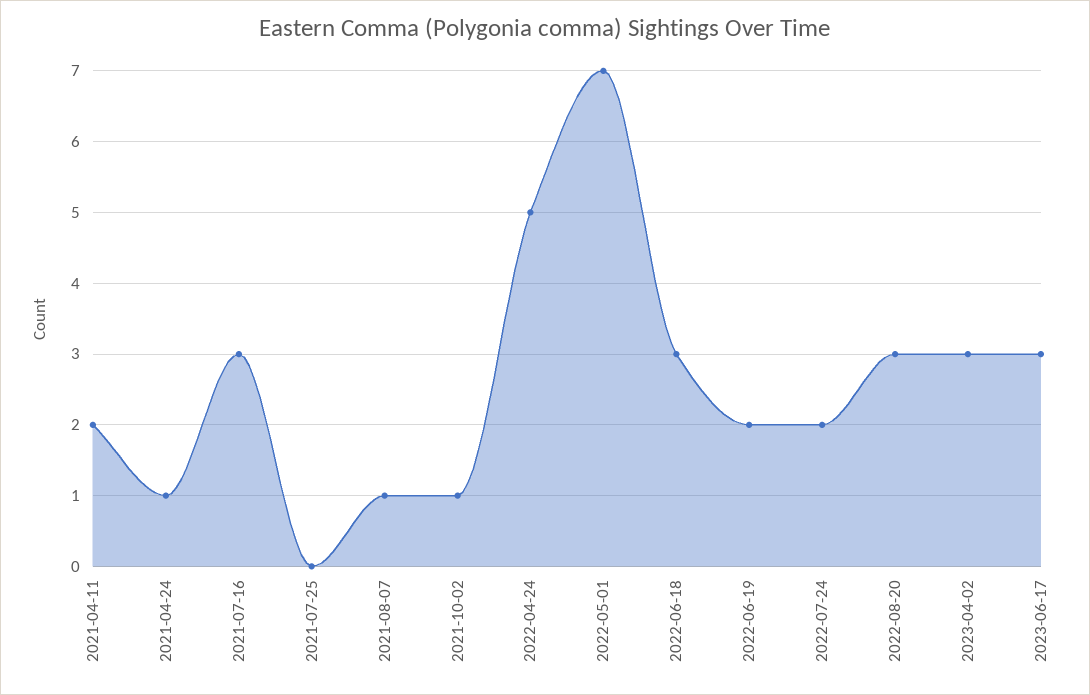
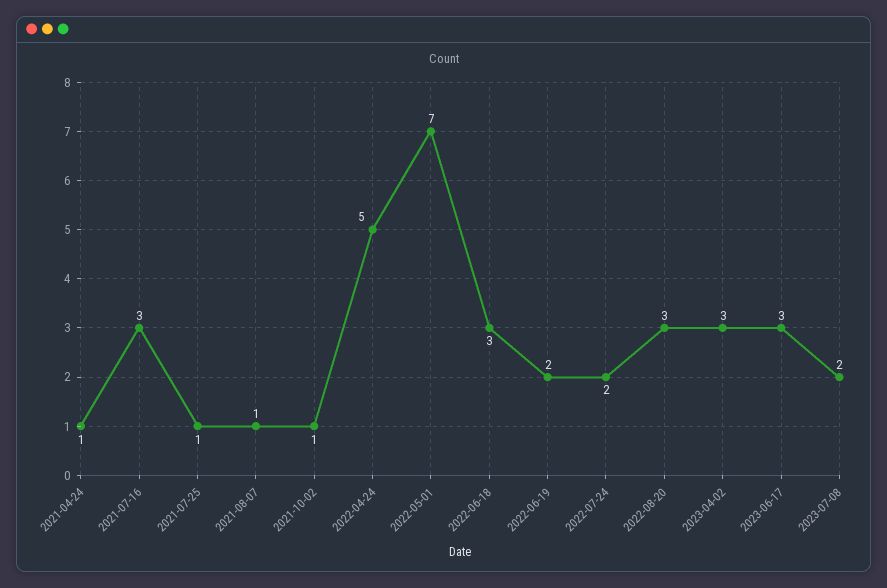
2021-04-11: 2 -> none
2021-07-25: 0 -> 1
2023-07-08: none -> 2

